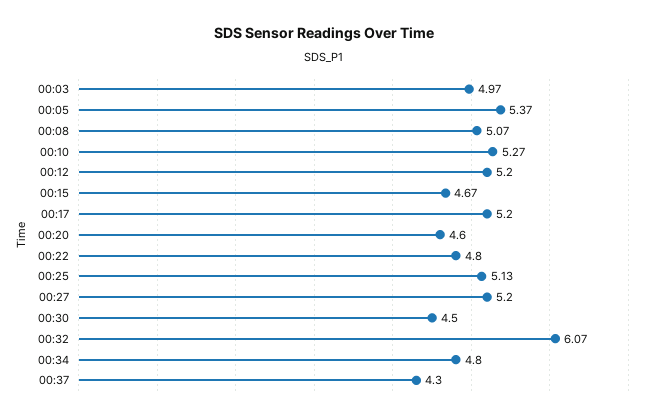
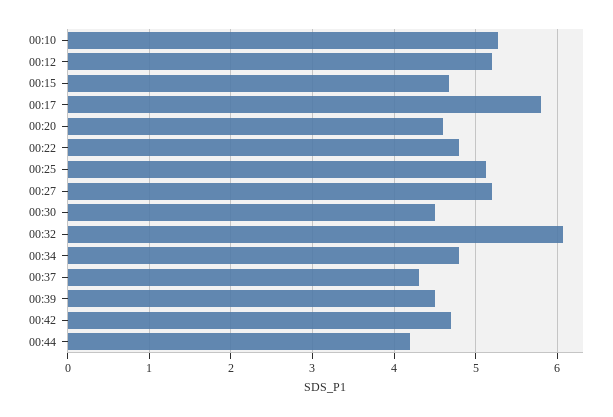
00:03: 4.97 -> none
00:05: 5.37 -> none
00:08: 5.07 -> none
00:17: 5.2 -> 5.8
00:39: none -> 4.5
00:42: none -> 4.7
00:44: none -> 4.2

